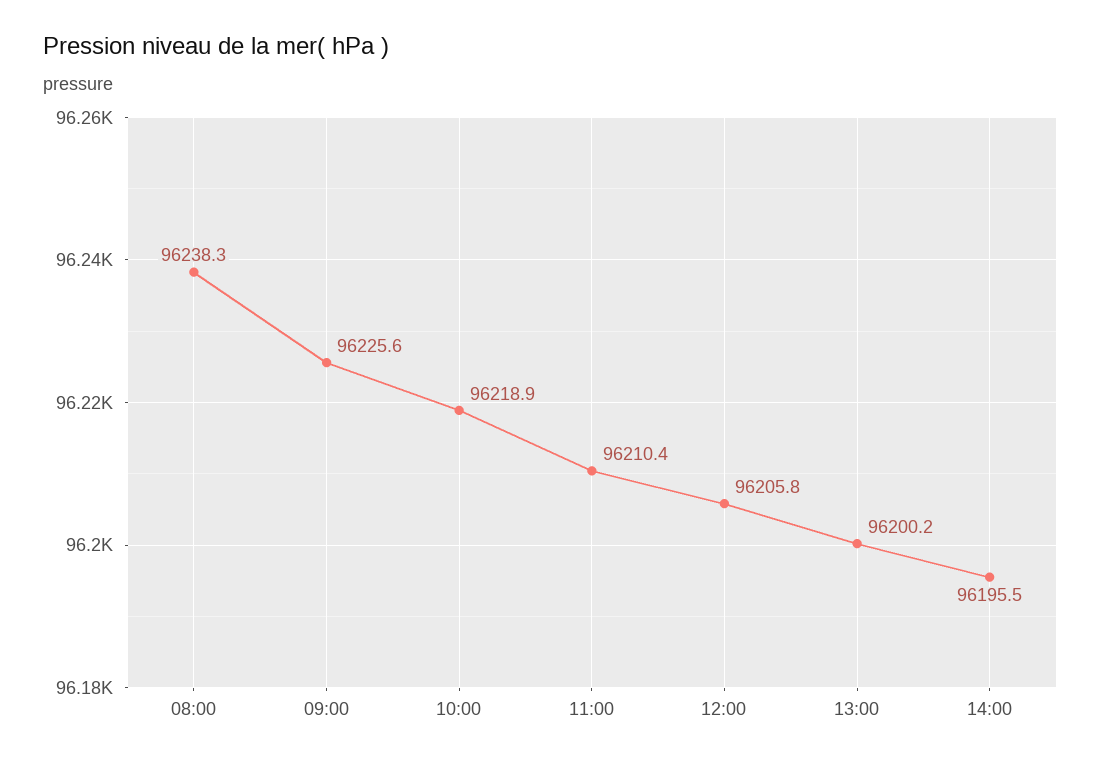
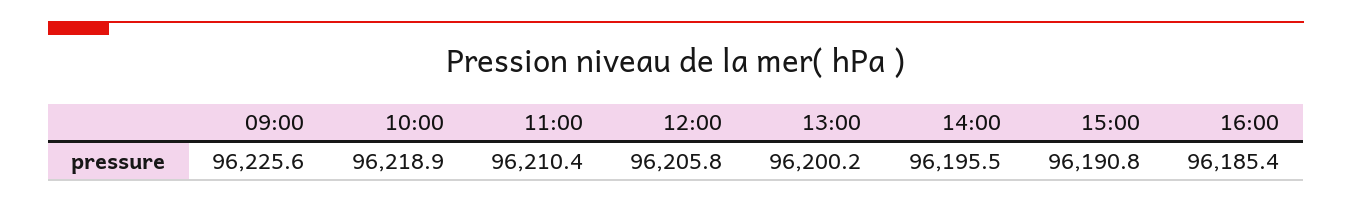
08:00: 96238.3 -> none
15:00: none -> 96190.8
16:00: none -> 96185.4

